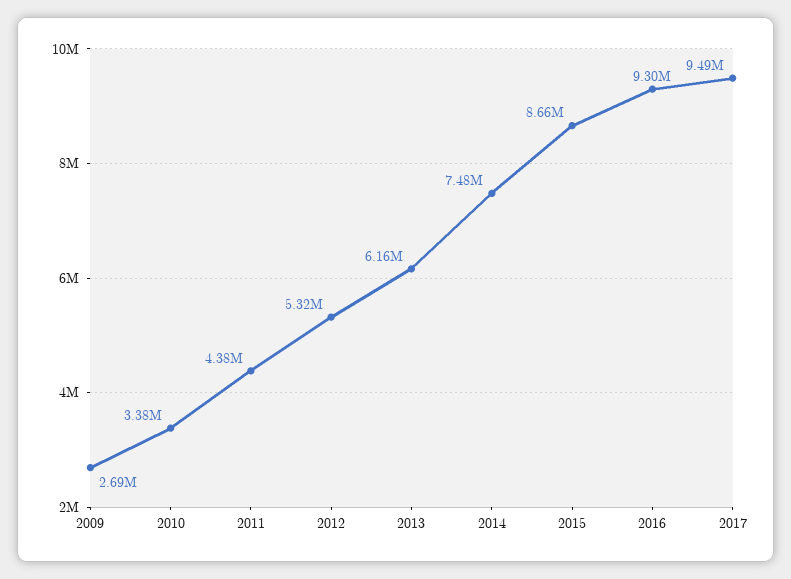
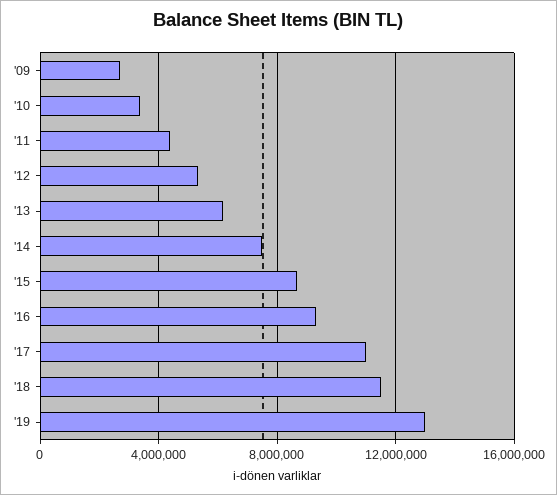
2017: 9490000 -> 11000000
'18: none -> 11500000
'19: none -> 13000000

